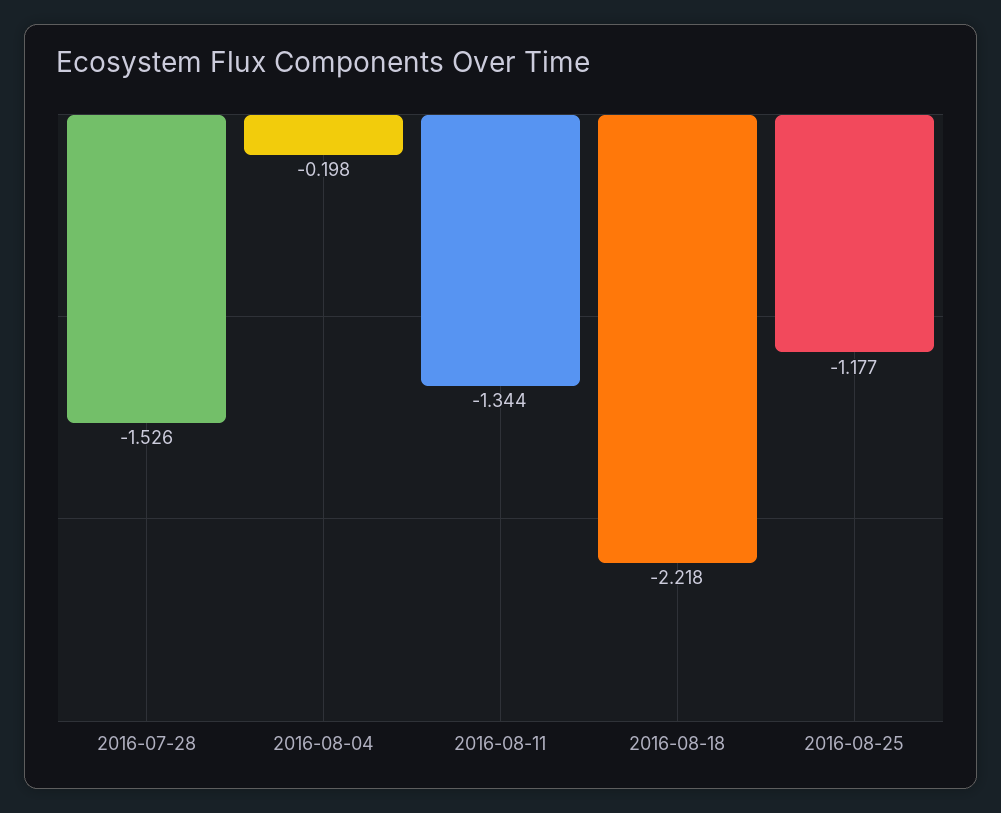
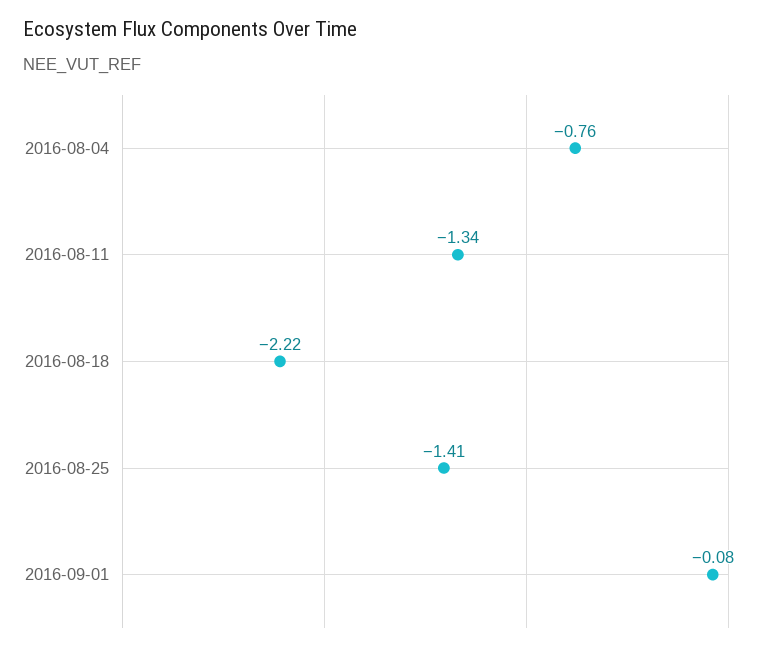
2016-07-28: -1.526 -> none
2016-08-04: -0.198 -> -0.76
2016-08-25: -1.177 -> -1.41
2016-09-01: none -> -0.08

